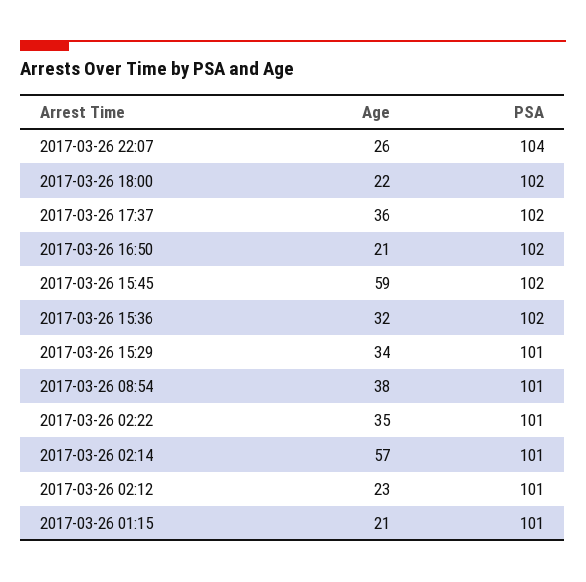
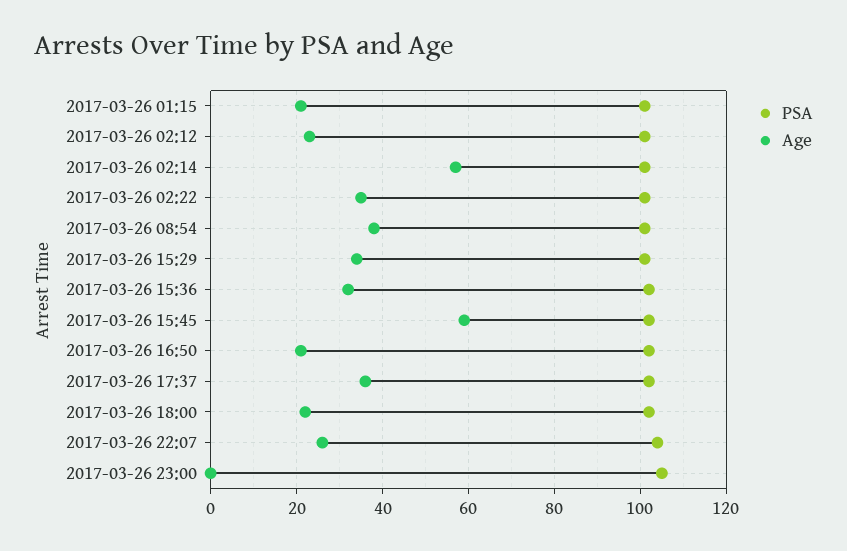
PSA, 2017-03-26 23:00: none -> 105
Age, 2017-03-26 23:00: none -> 0

